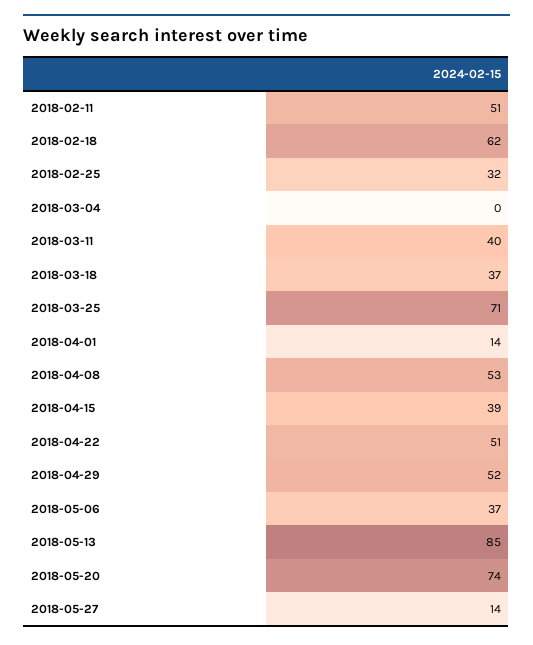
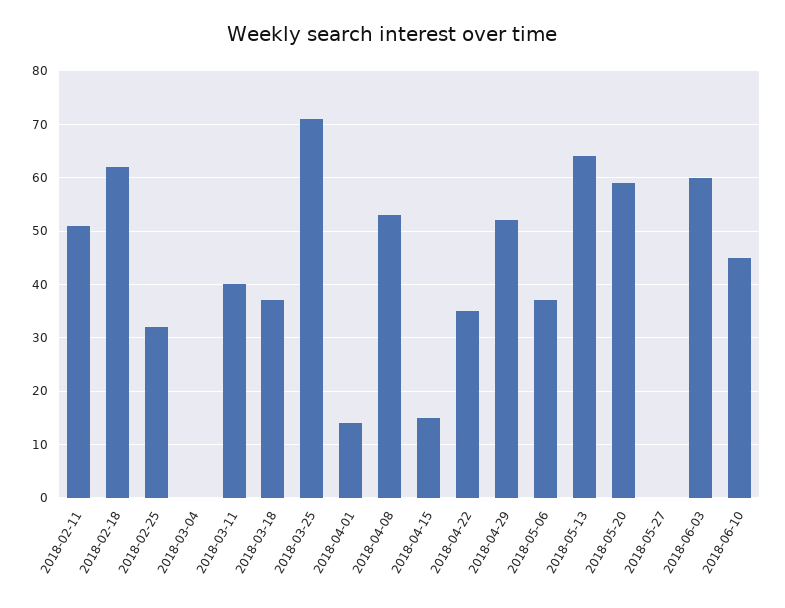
2018-04-15: 39 -> 15
2018-04-22: 51 -> 35
2018-05-13: 85 -> 65
2018-05-20: 74 -> 60
2018-05-27: 14 -> 0
2018-06-03: none -> 60
2018-06-10: none -> 45

